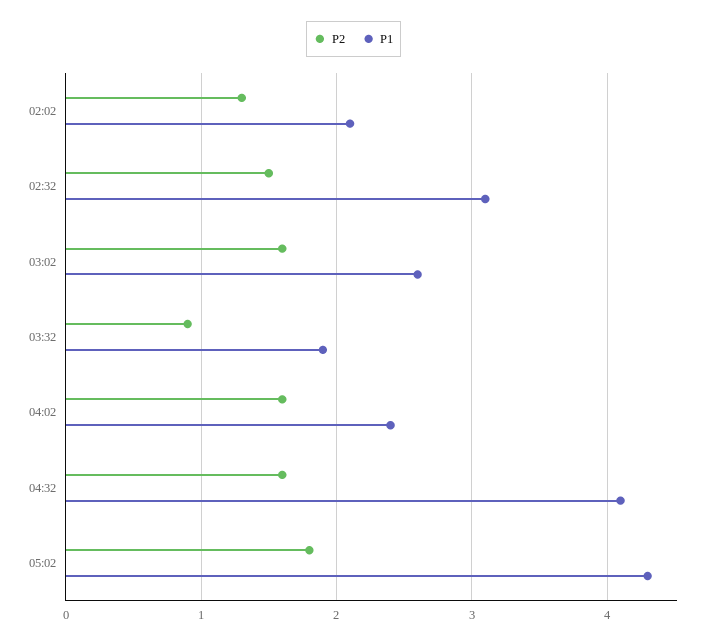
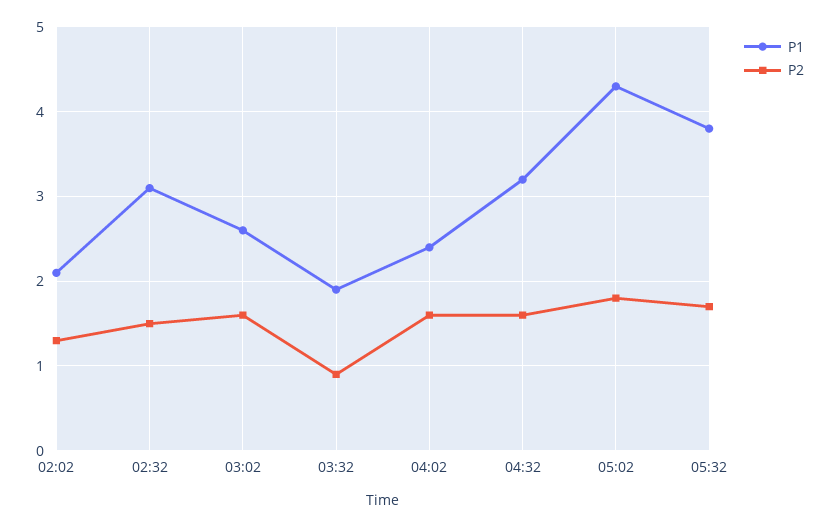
P1, 04:32: 4.1 -> 3.2
P1, 05:32: none -> 3.8
P2, 05:32: none -> 1.7

